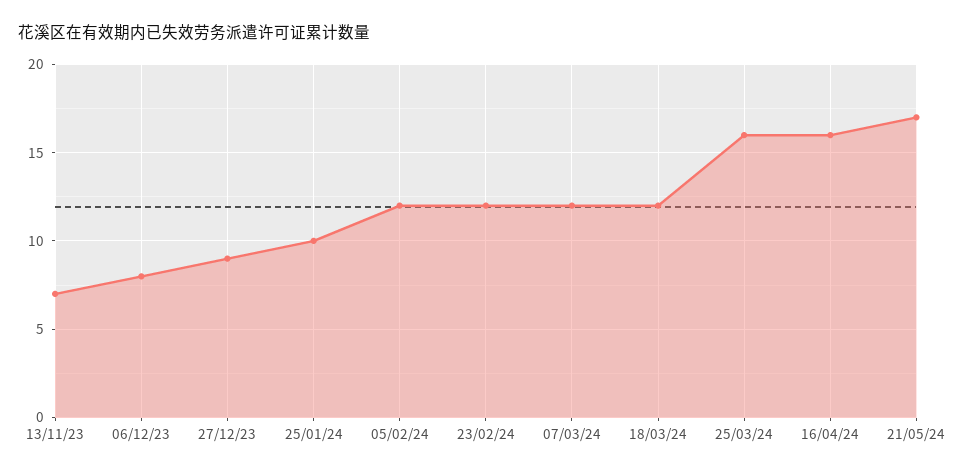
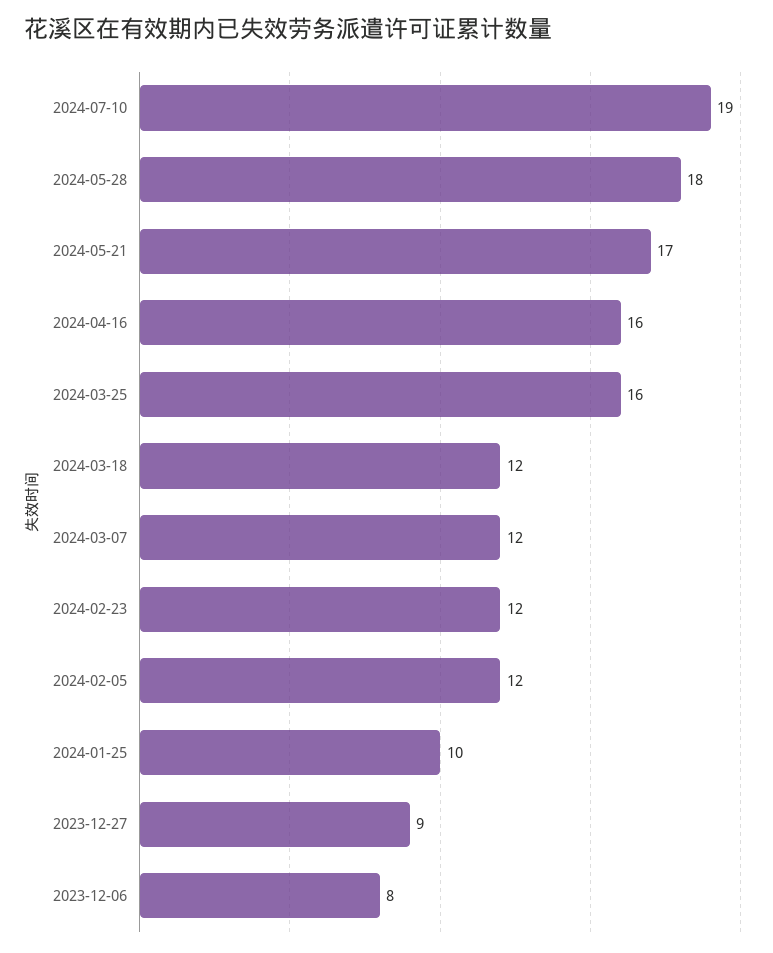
13/11/23: 7 -> none
2024-07-10: none -> 19
2024-05-28: none -> 18

